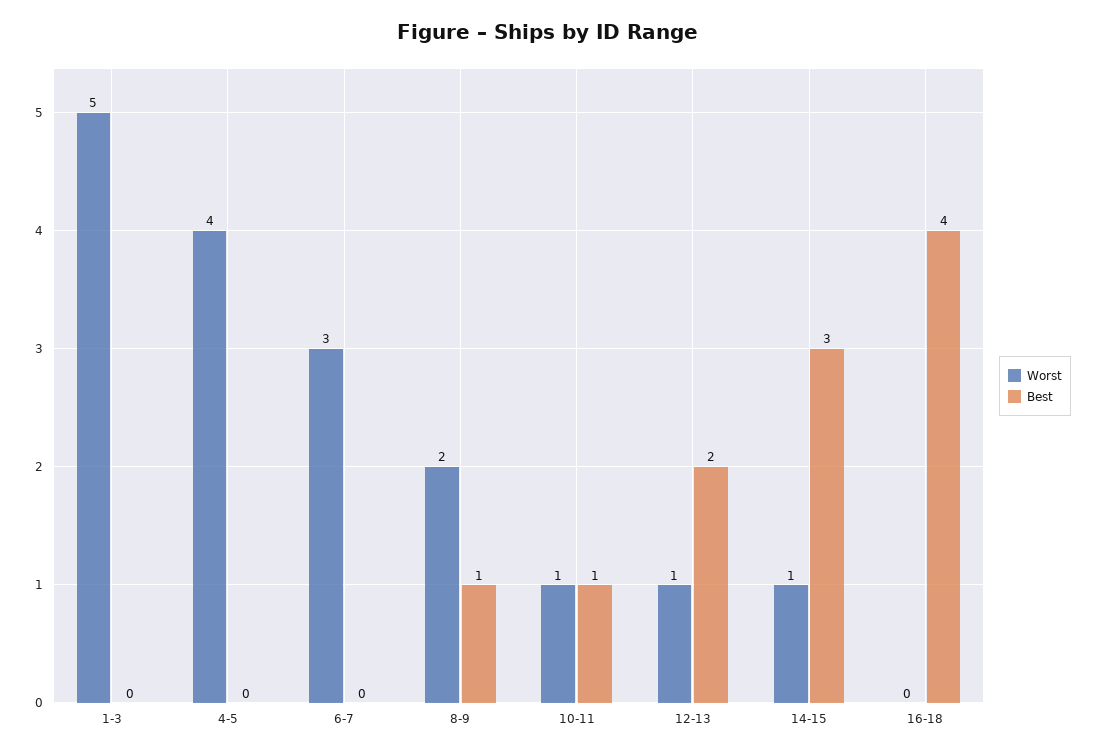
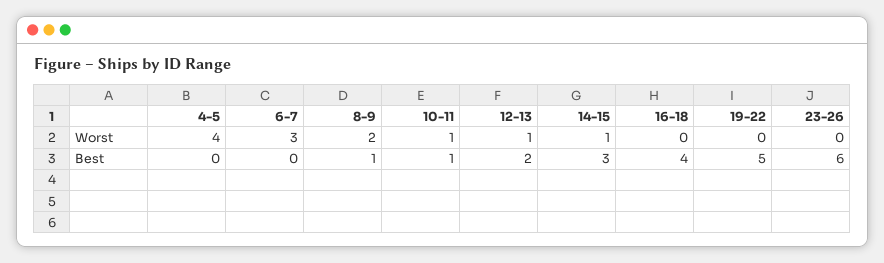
Worst, 1-3: 5 -> none
Best, 1-3: 0 -> none
Worst, 19-22: none -> 0
Worst, 23-26: none -> 0
Best, 19-22: none -> 5
Best, 23-26: none -> 6

